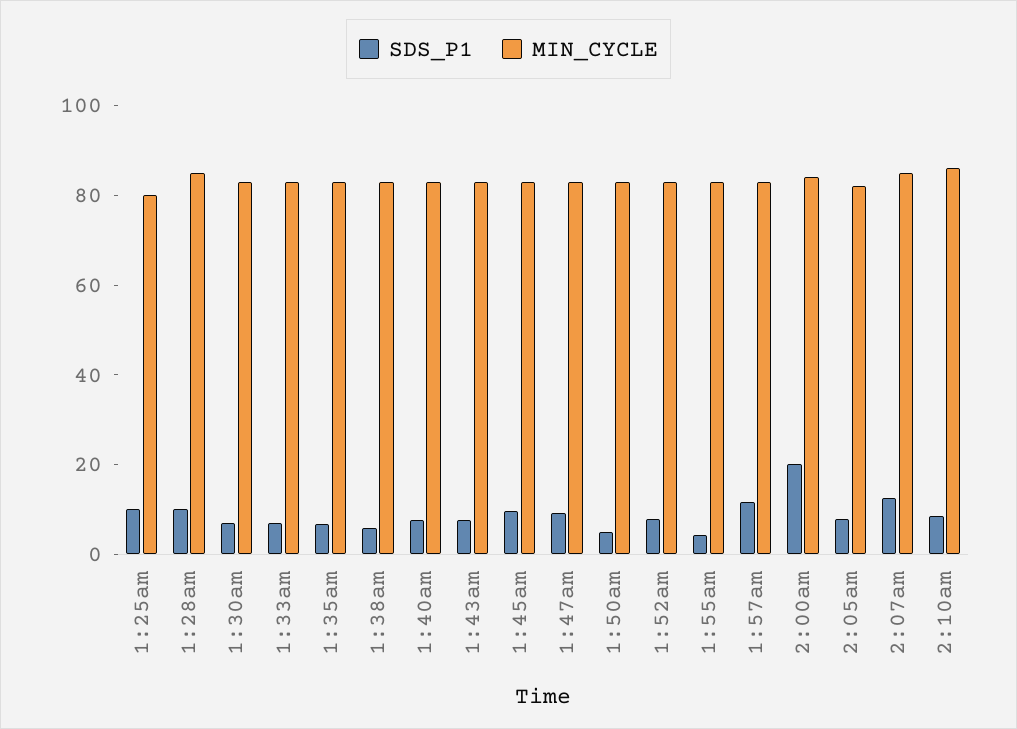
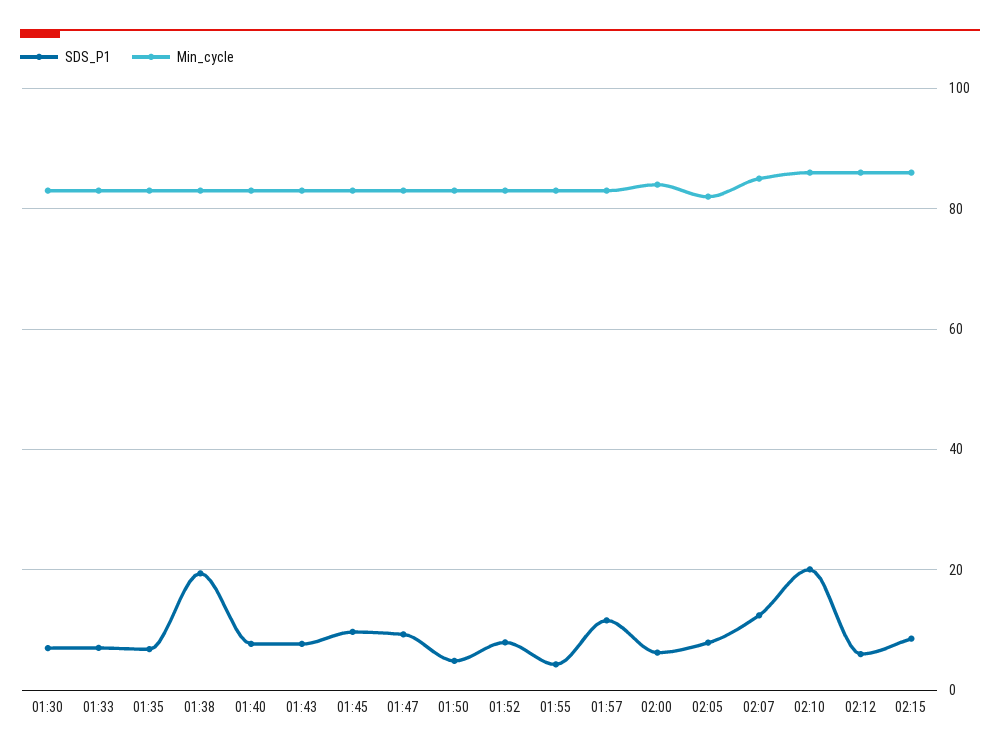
SDS_P1, 1:25am: 10 -> none
MIN_CYCLE, 1:25am: 80 -> none
SDS_P1, 1:28am: 10 -> none
MIN_CYCLE, 1:28am: 85 -> none
SDS_P1, 1:38am: 5 -> 20
SDS_P1, 2:00am: 20 -> 6
SDS_P1, 2:10am: 10 -> 20
SDS_P1, 02:12: none -> 6
MIN_CYCLE, 02:12: none -> 86
SDS_P1, 02:15: none -> 8
MIN_CYCLE, 02:15: none -> 86

